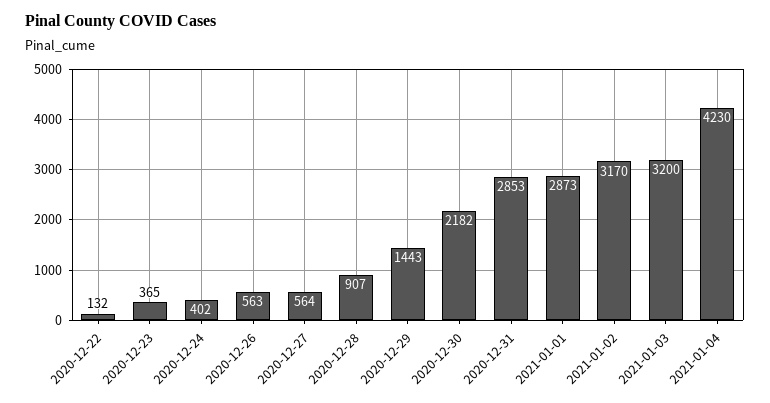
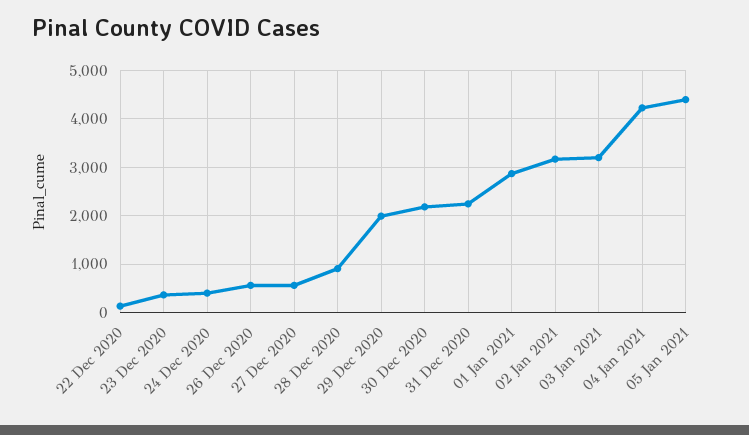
2020-12-29: 1443 -> 2000
2020-12-31: 2853 -> 2200
05 Jan 2021: none -> 4400

